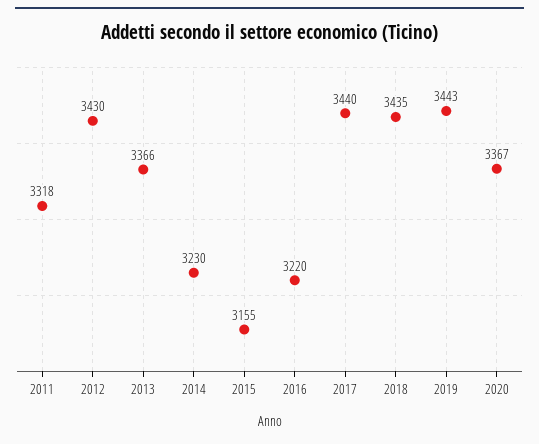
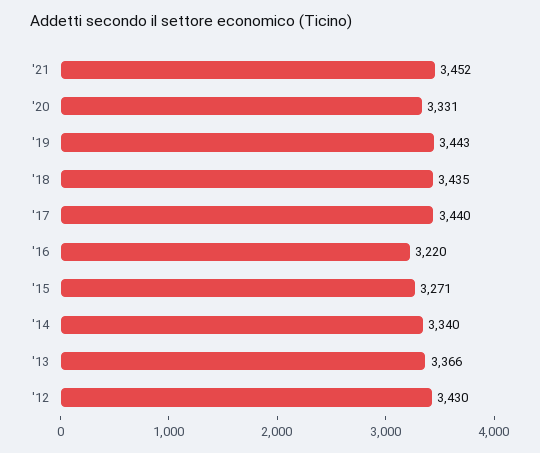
2011: 3318 -> none
2014: 3230 -> 3340
2015: 3155 -> 3271
2020: 3367 -> 3331
'21: none -> 3452

